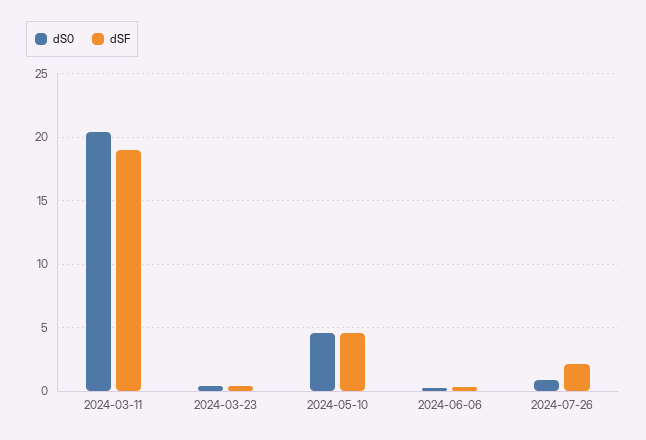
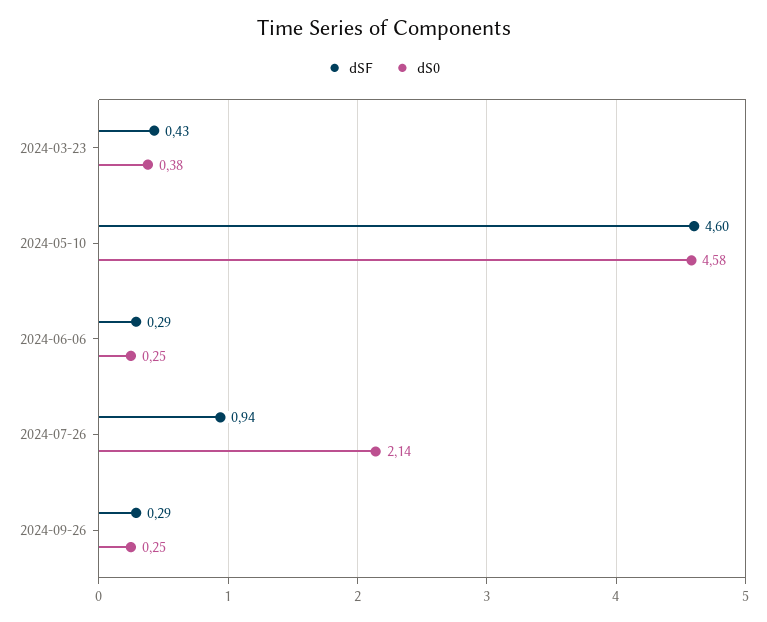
dS0, 2024-03-11: 20.5 -> none
dSF, 2024-03-11: 19 -> none
dS0, 2024-07-26: 1 -> 2.14
dSF, 2024-07-26: 2 -> 0.94
dSF, 2024-09-26: none -> 0.29
dS0, 2024-09-26: none -> 0.25

